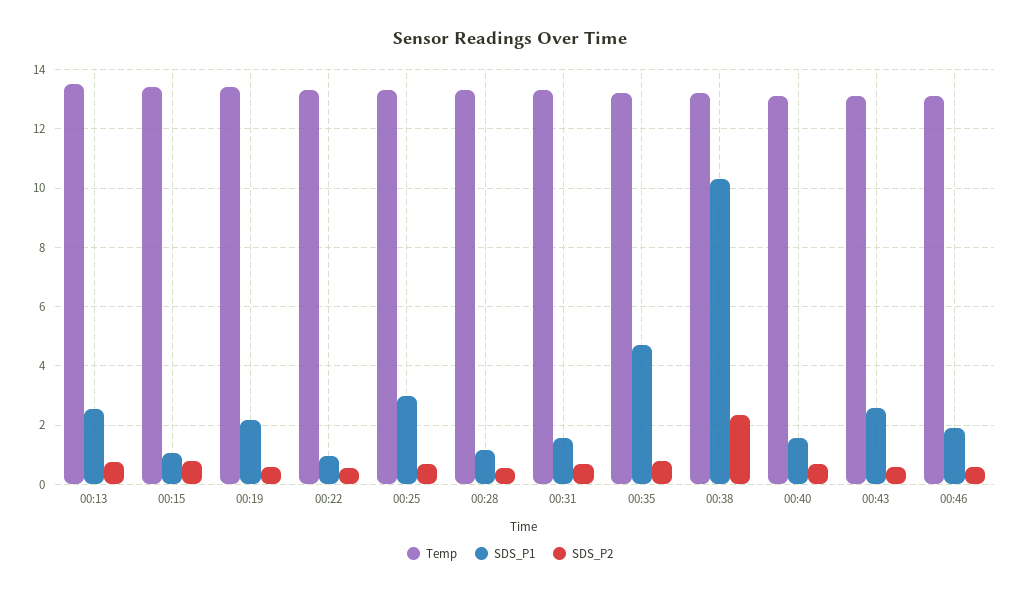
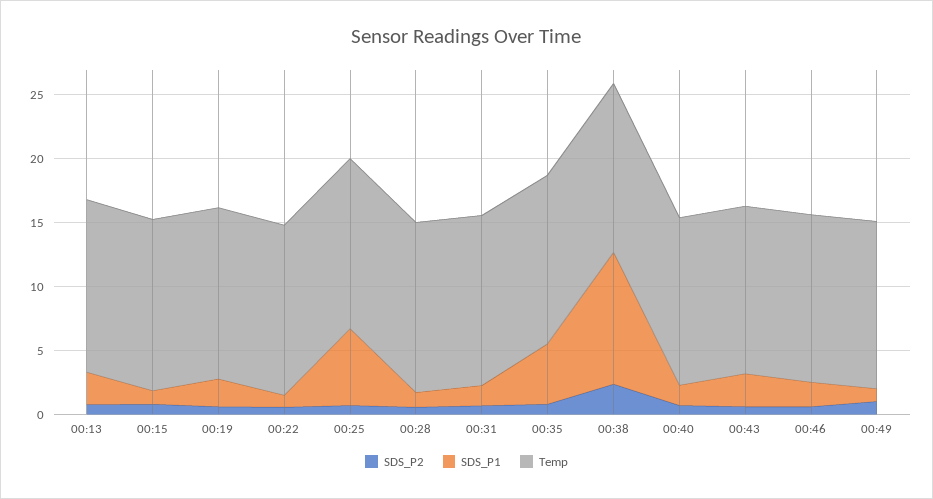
SDS_P1, 00:25: 3 -> 6
SDS_P2, 00:49: none -> 1
SDS_P1, 00:49: none -> 1
Temp, 00:49: none -> 13

